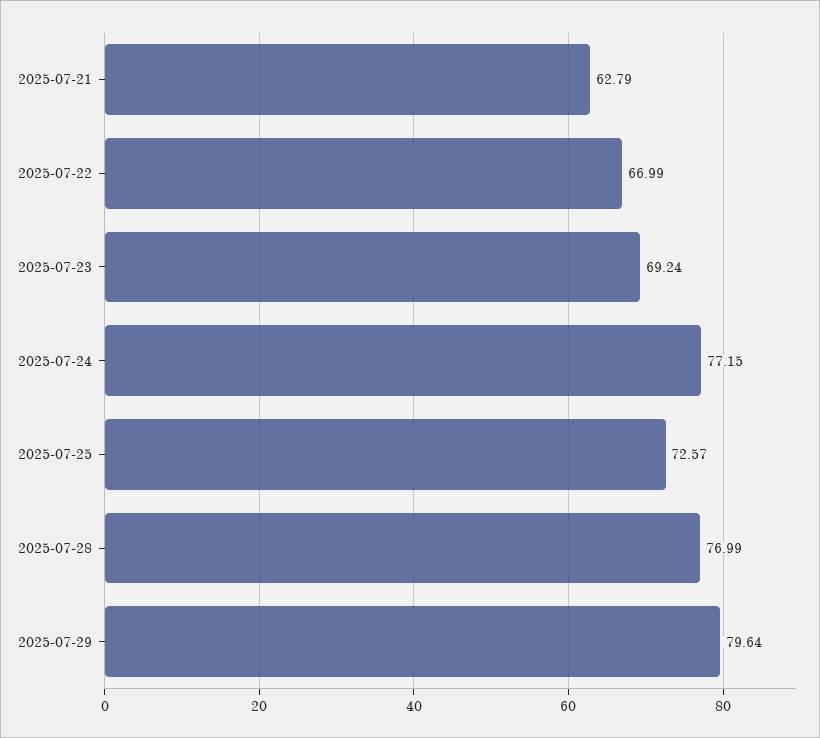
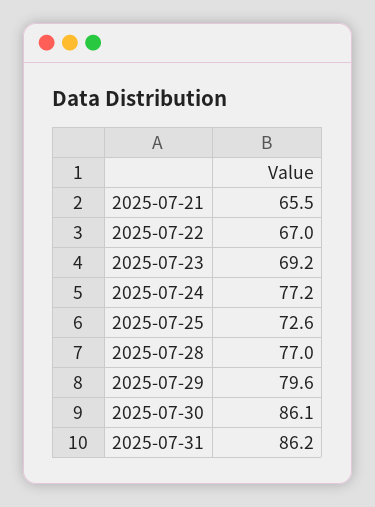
2025-07-21: 62.79 -> 65.5
2025-07-30: none -> 86.1
2025-07-31: none -> 86.2

